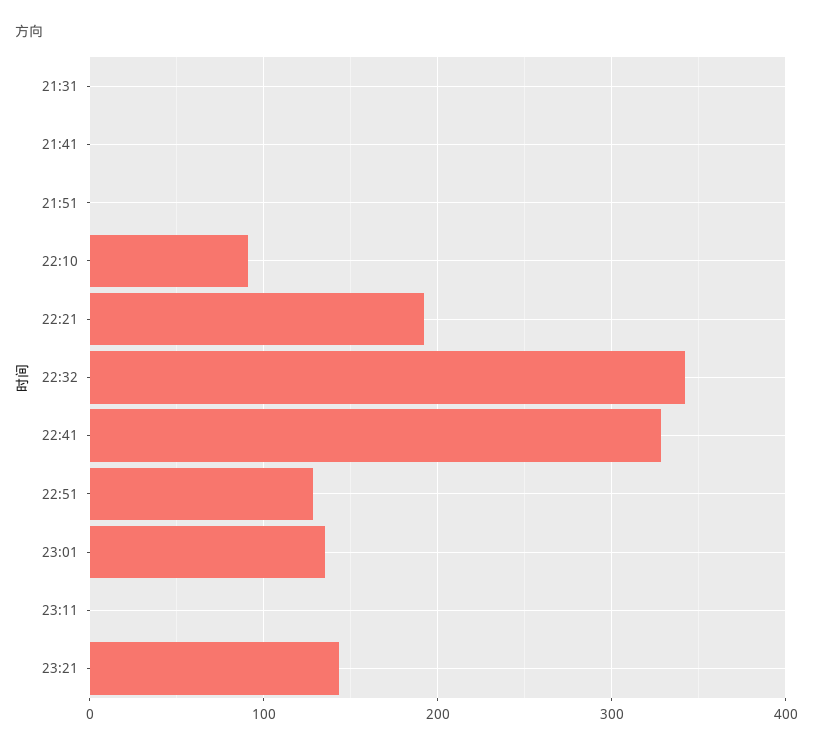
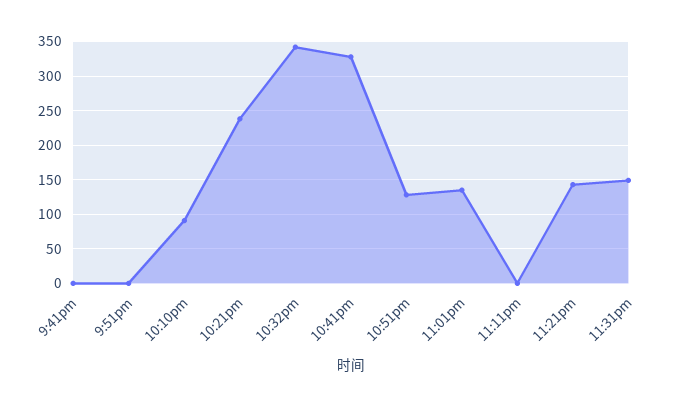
21:31: 0 -> none
22:21: 190 -> 240
11:31pm: none -> 150

